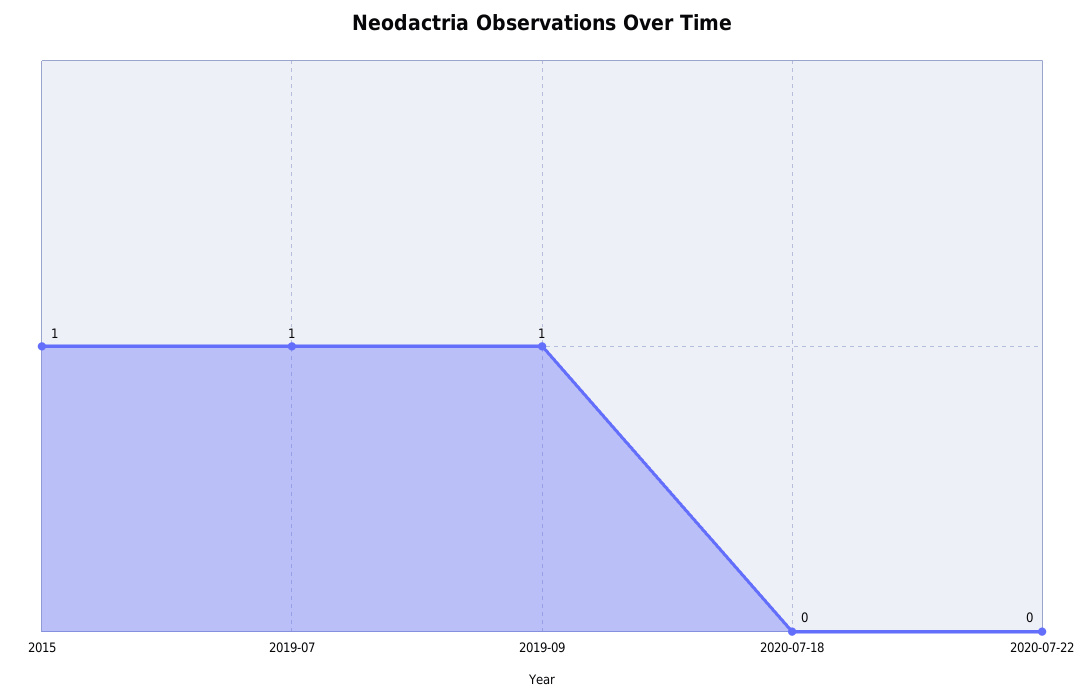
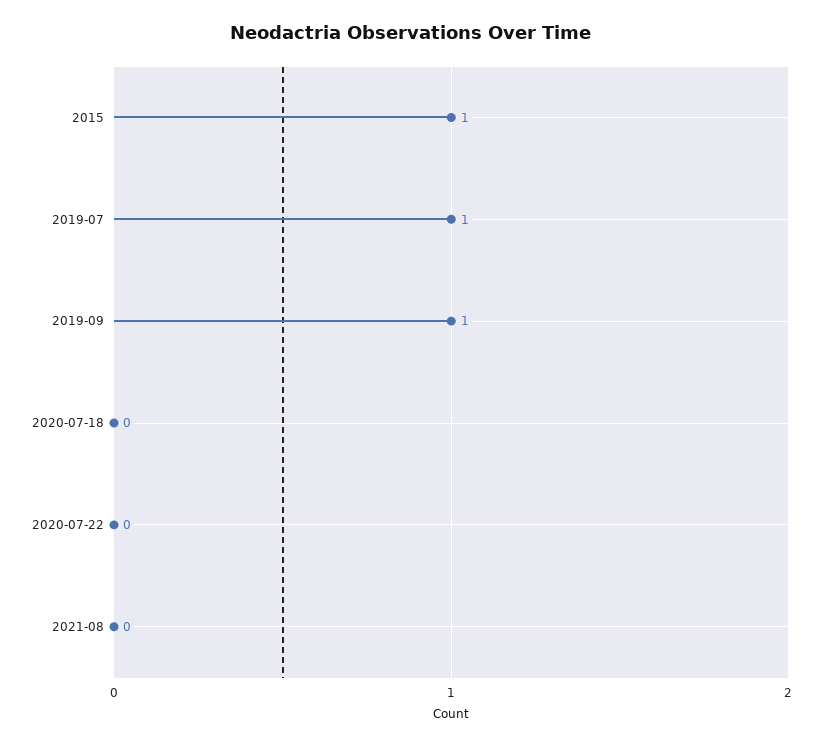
2021-08: none -> 0

